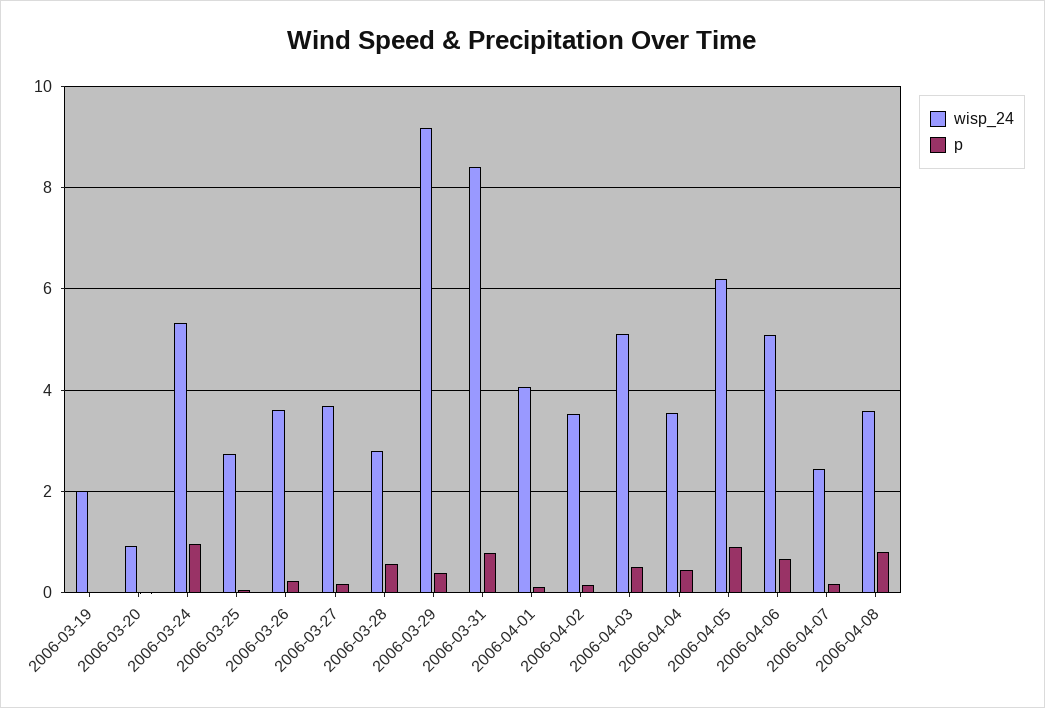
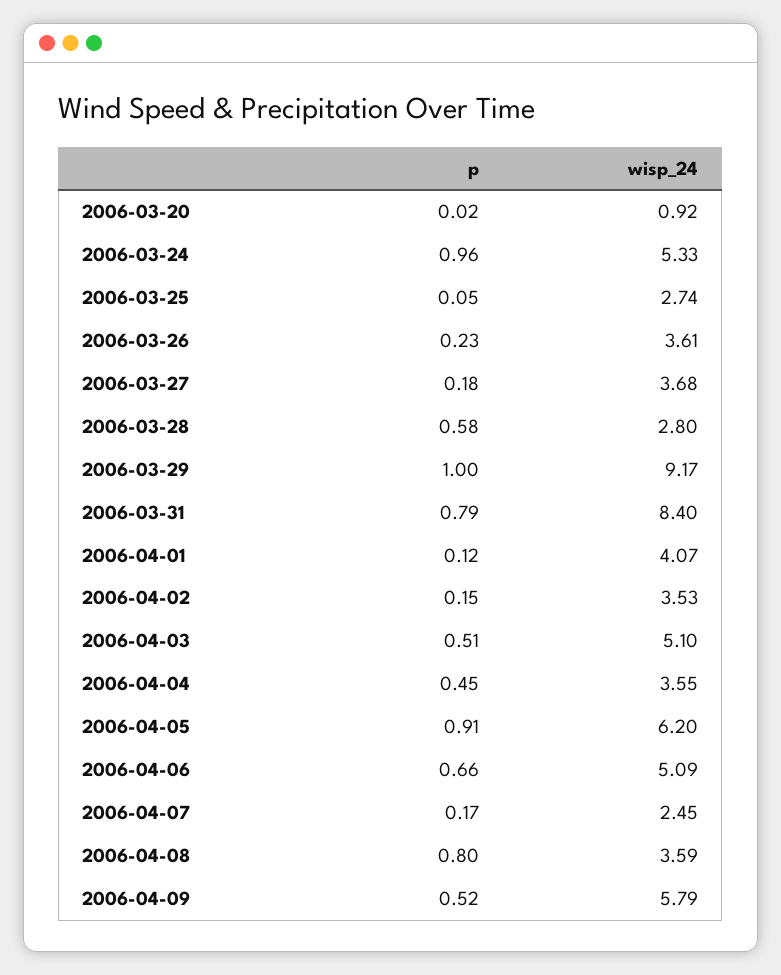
wisp_24, 2006-03-19: 2 -> none
p, 2006-03-19: 0 -> none
p, 2006-03-29: 0.4 -> 1
p, 2006-04-09: none -> 0.52
wisp_24, 2006-04-09: none -> 5.79

